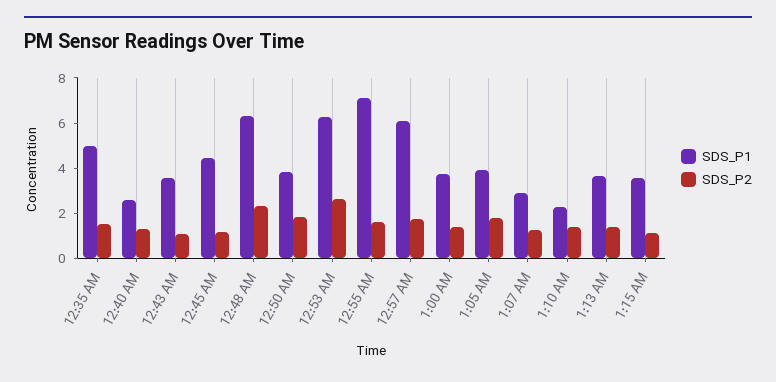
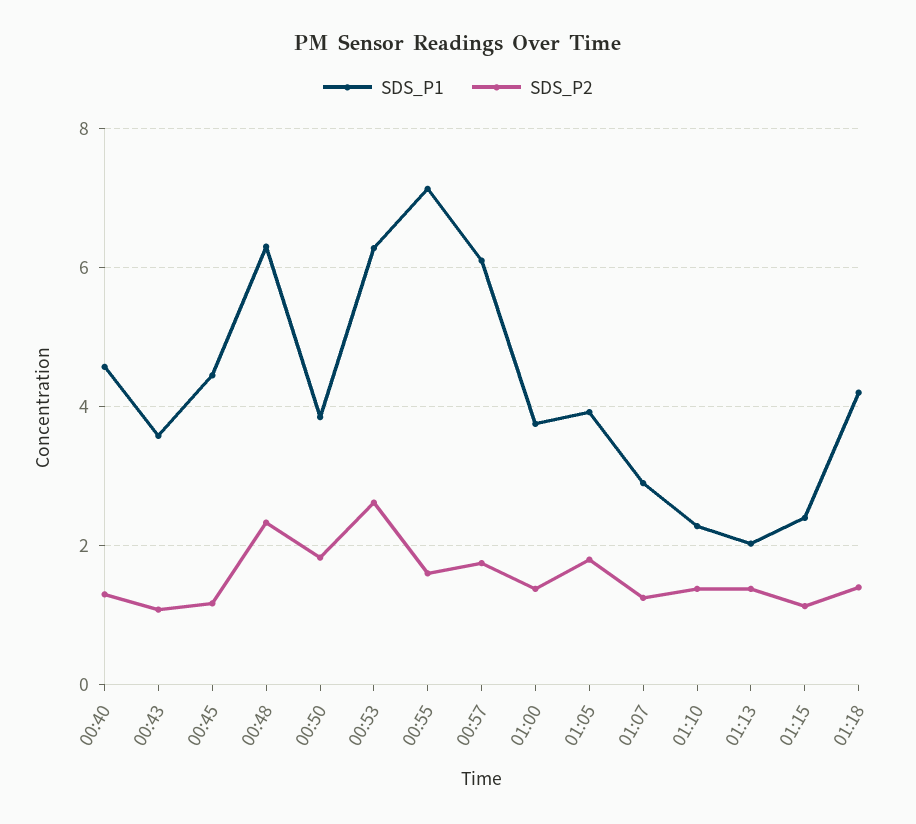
SDS_P1, 12:35 AM: 5 -> none
SDS_P2, 12:35 AM: 1.5 -> none
SDS_P1, 12:40 AM: 2.5 -> 4.6
SDS_P1, 1:13 AM: 3.5 -> 2
SDS_P1, 1:15 AM: 3.5 -> 2.4
SDS_P1, 01:18: none -> 4.2
SDS_P2, 01:18: none -> 1.4

